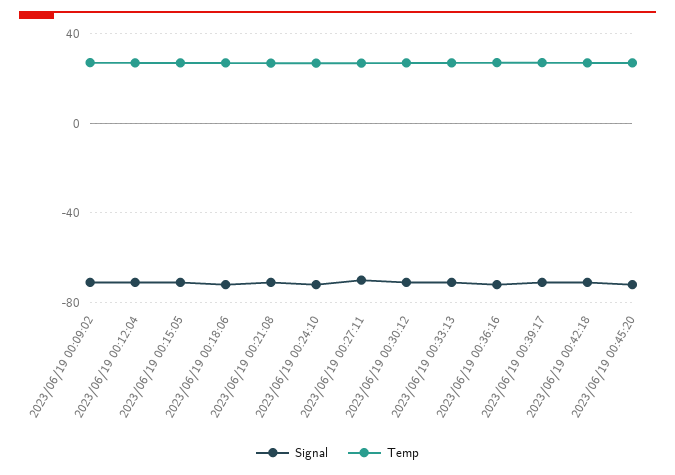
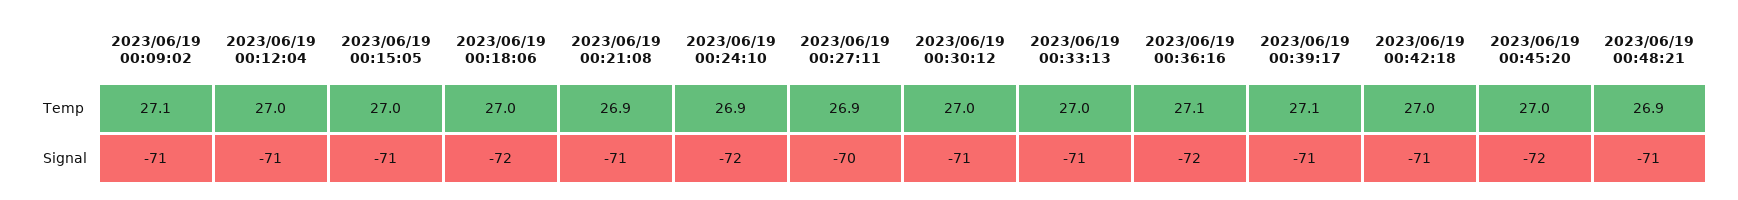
Temp, 2023/06/19 00:48:21: none -> 26.9
Signal, 2023/06/19 00:48:21: none -> -71

